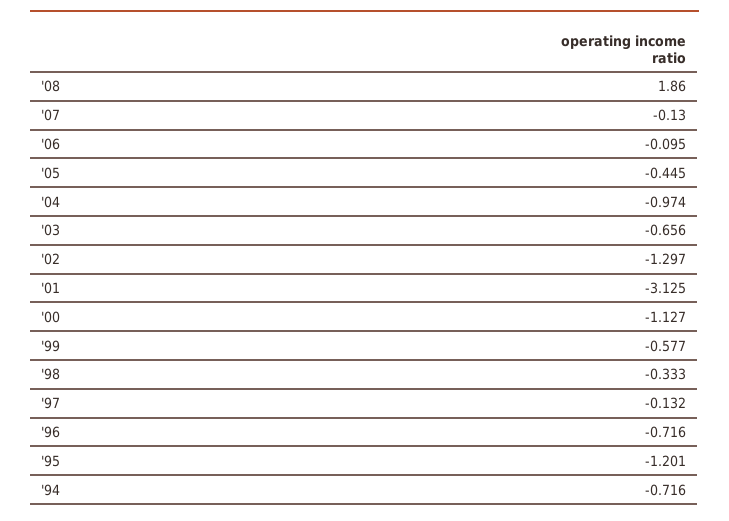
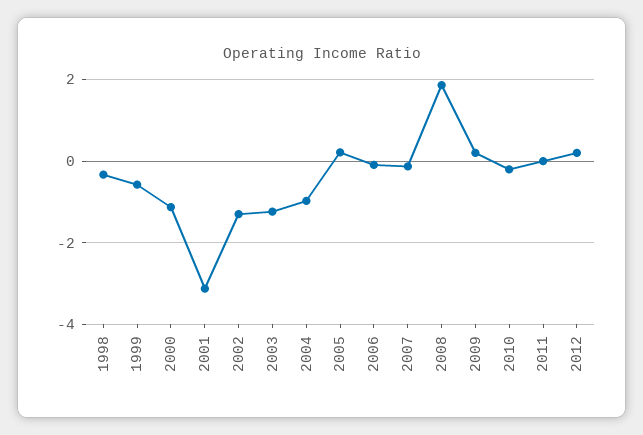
'05: -0.445 -> 0.2
'03: -0.656 -> -1.2
'97: -0.132 -> none
'96: -0.716 -> none
'95: -1.201 -> none
'94: -0.716 -> none
2009: none -> 0.2
2010: none -> -0.2
2011: none -> 0
2012: none -> 0.2

